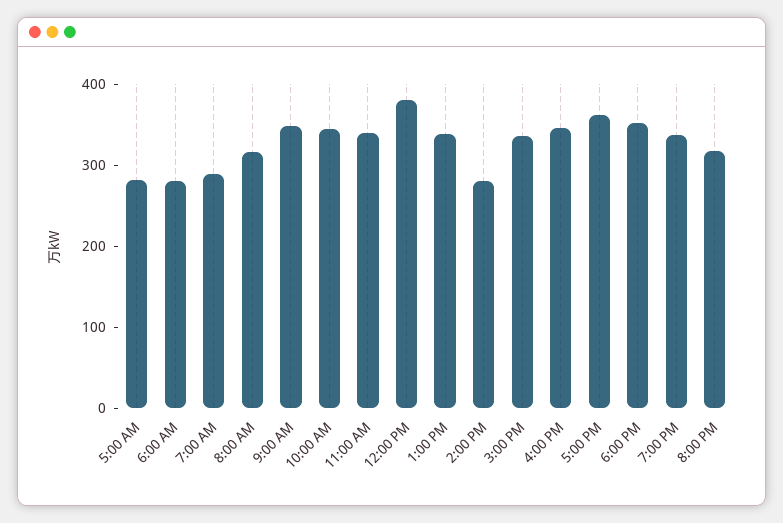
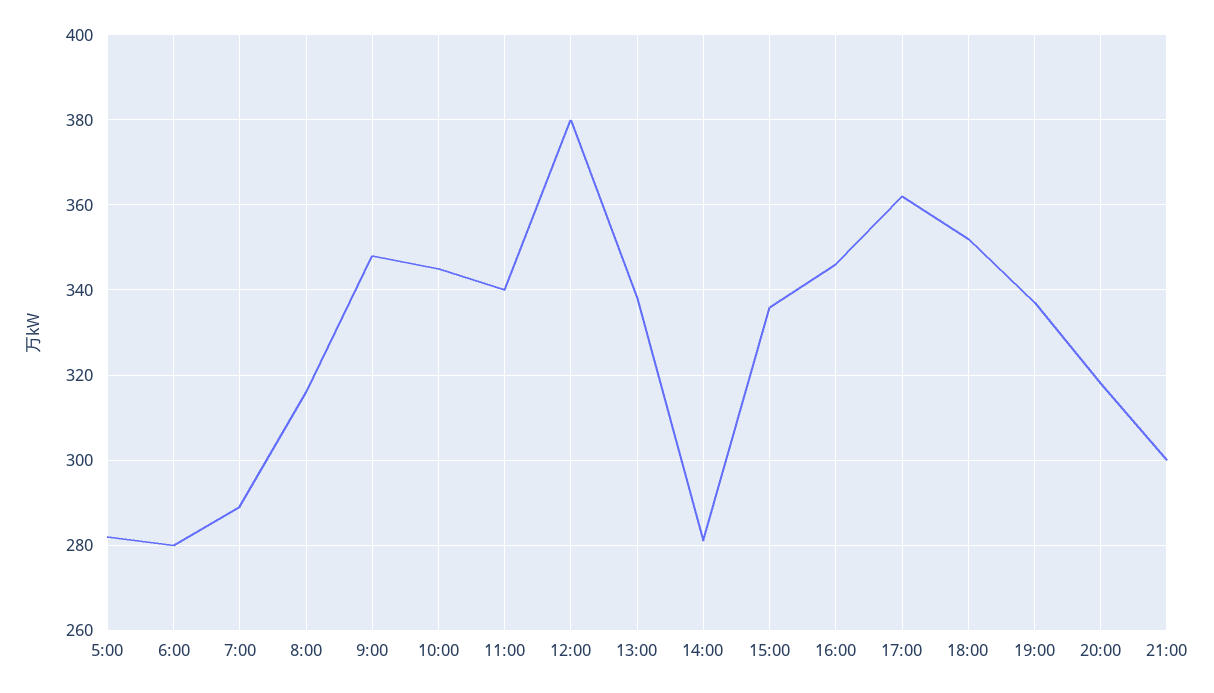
21:00: none -> 300

